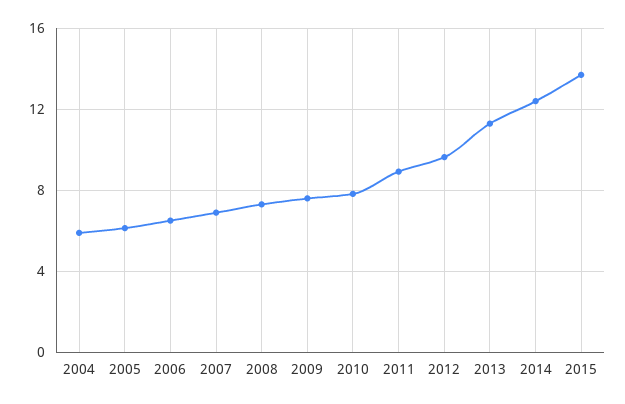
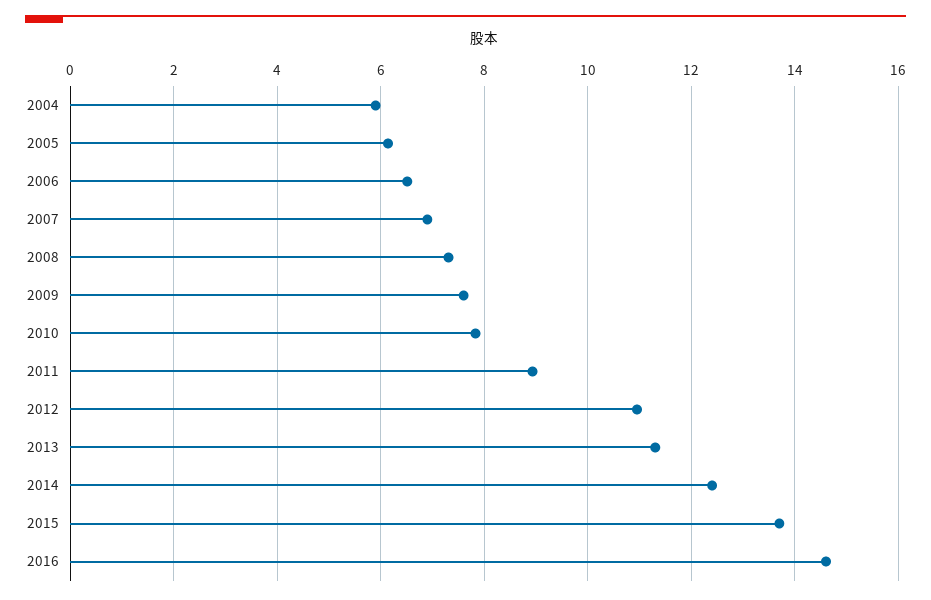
2012: 9.5 -> 11
2016: none -> 14.6

